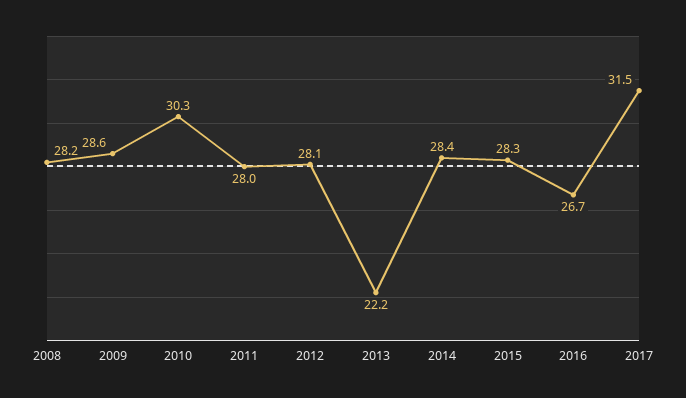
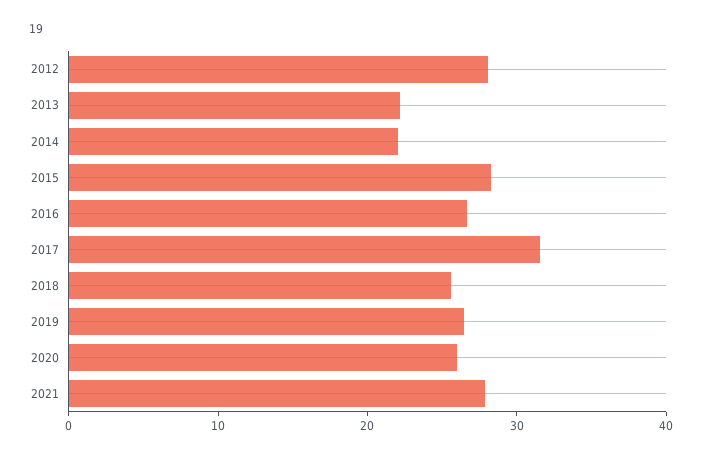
2008: 28.2 -> none
2009: 28.6 -> none
2010: 30.3 -> none
2011: 28 -> none
2014: 28.4 -> 22
2018: none -> 26
2019: none -> 26
2020: none -> 26
2021: none -> 28

